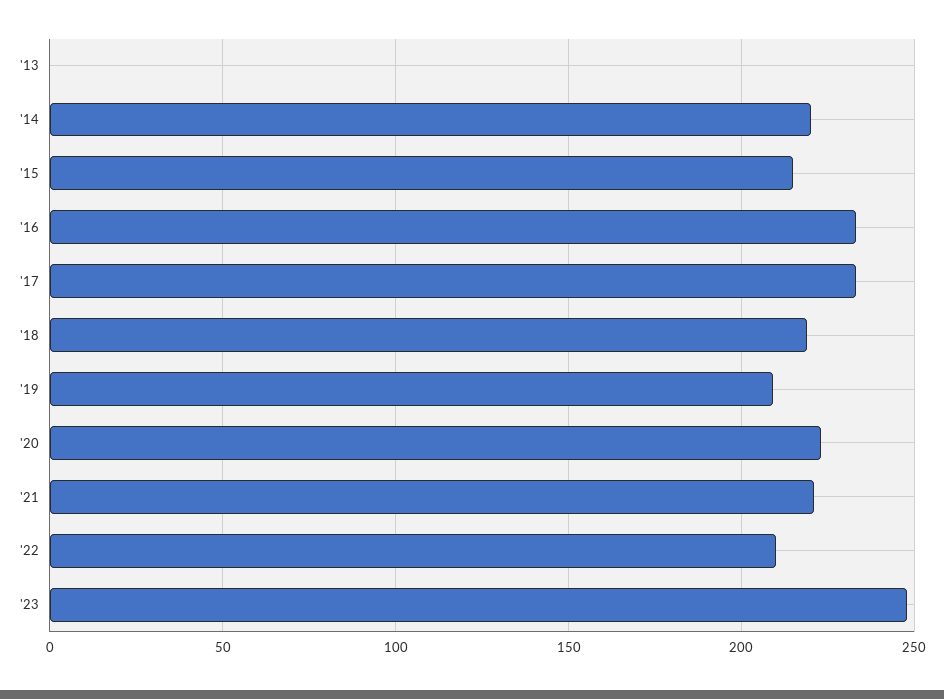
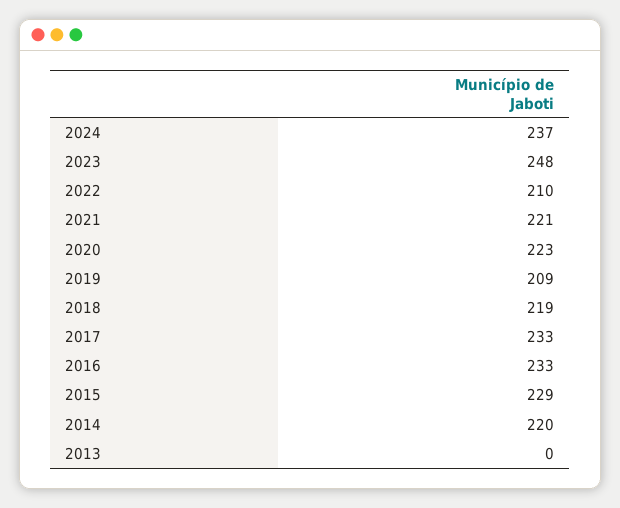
'15: 215 -> 229
2024: none -> 237

